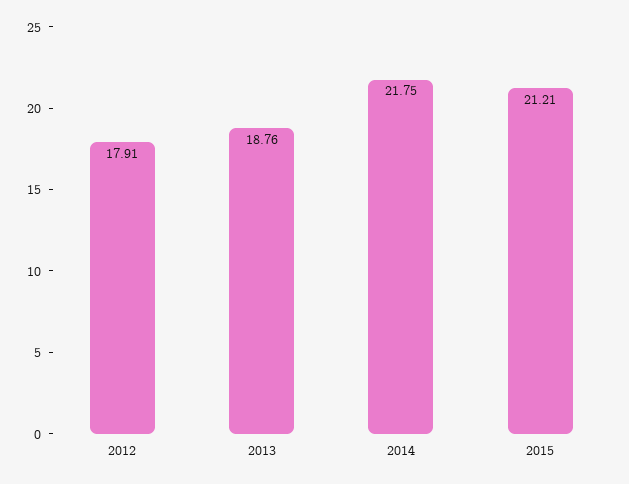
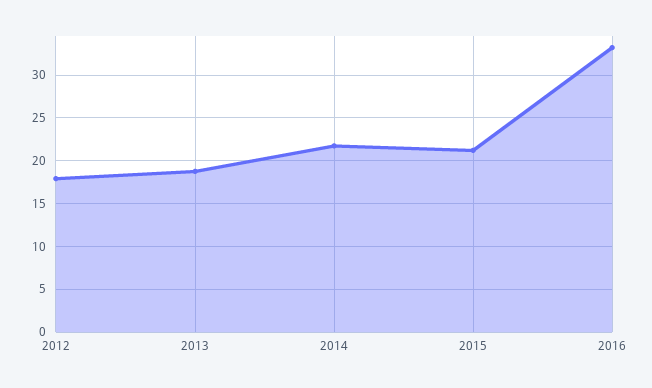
2016: none -> 33

